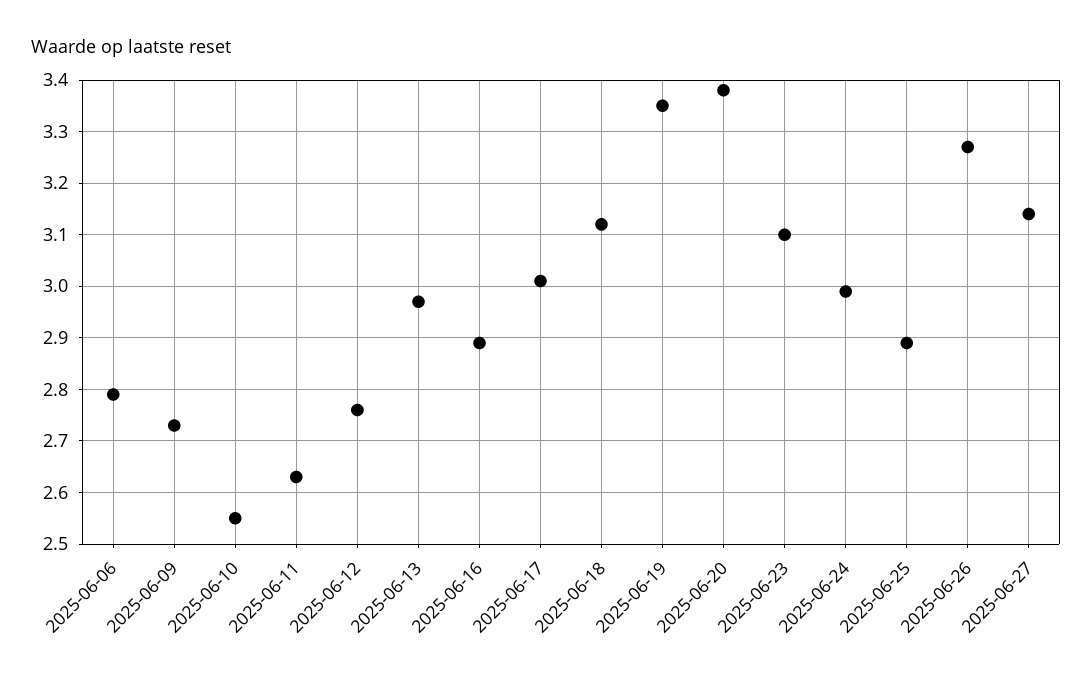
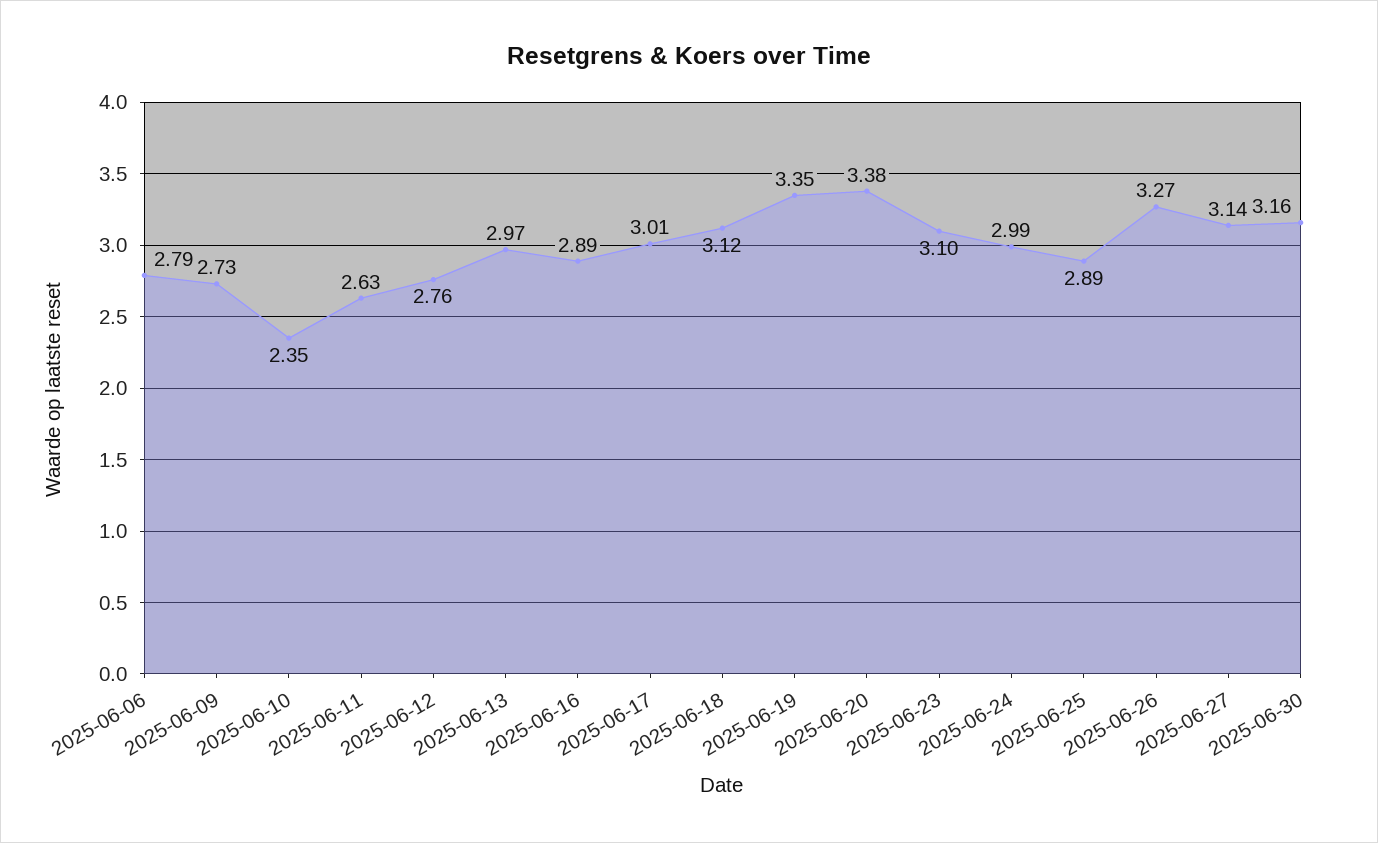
2025-06-10: 2.55 -> 2.35
2025-06-30: none -> 3.16

